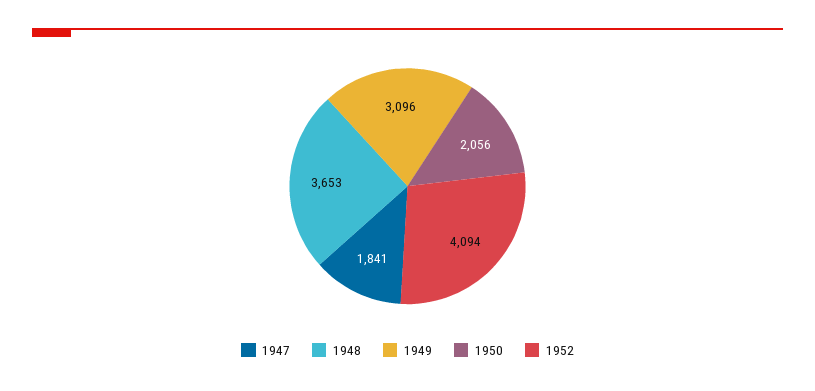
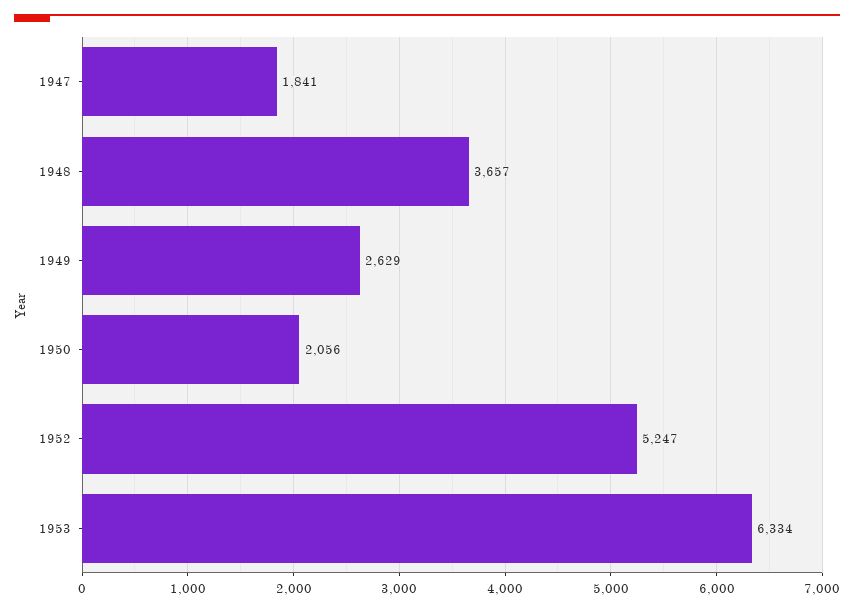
1948: 3653 -> 3657
1949: 3096 -> 2629
1952: 4094 -> 5247
1953: none -> 6334

